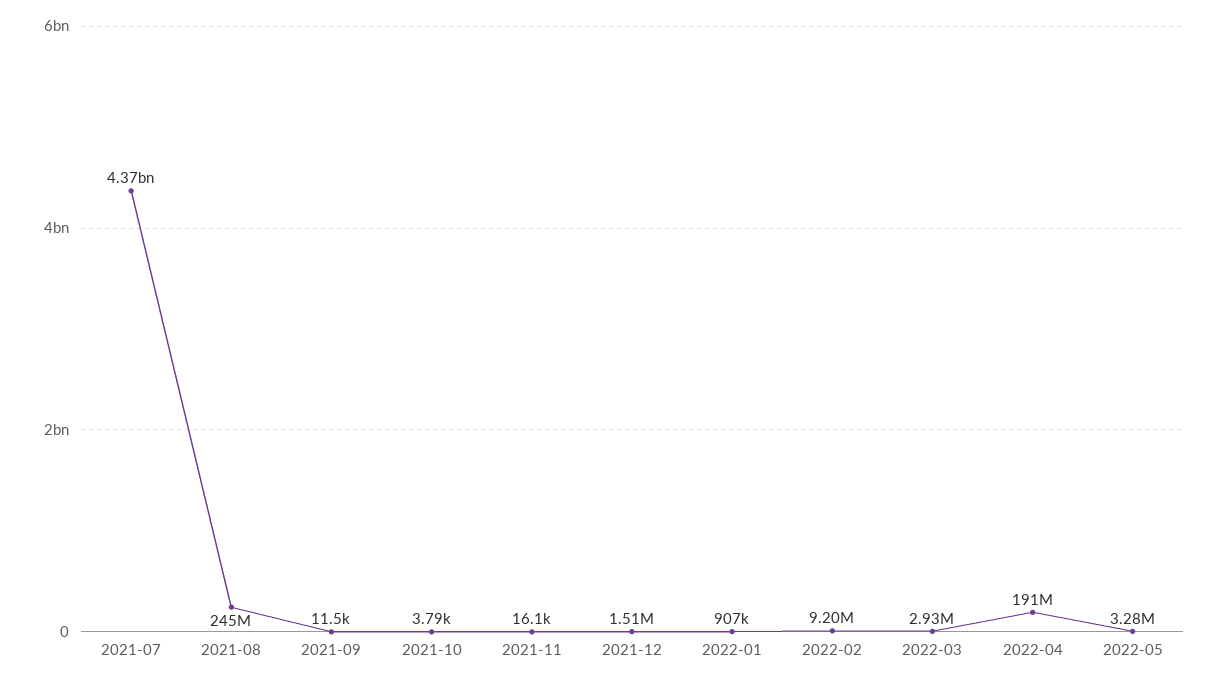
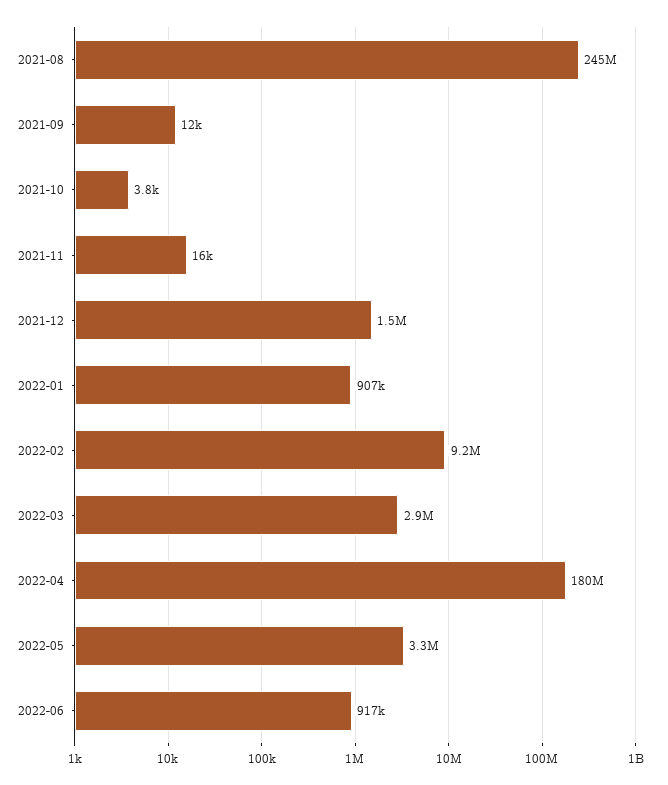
2021-07: 4370000000 -> none
2022-04: 191000000 -> 180000000
2022-06: none -> 917000

